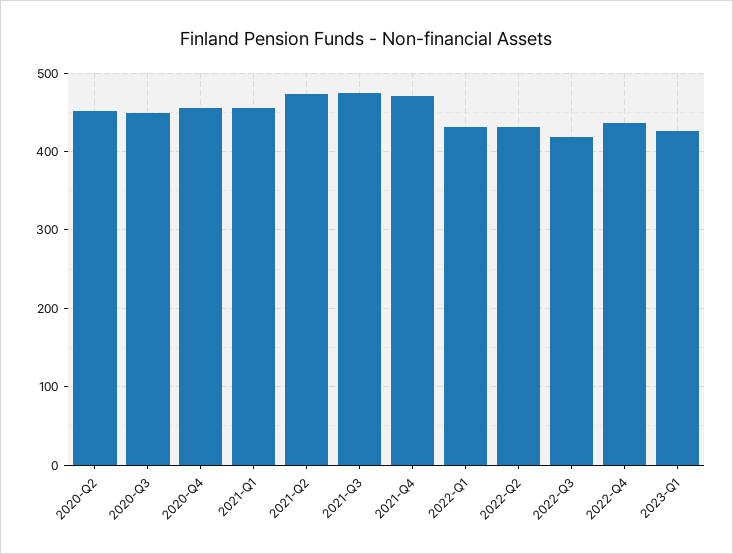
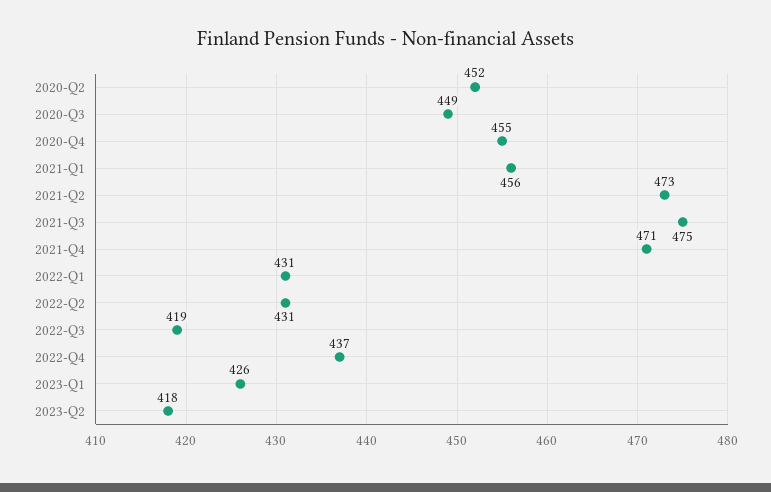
2023-Q2: none -> 418

